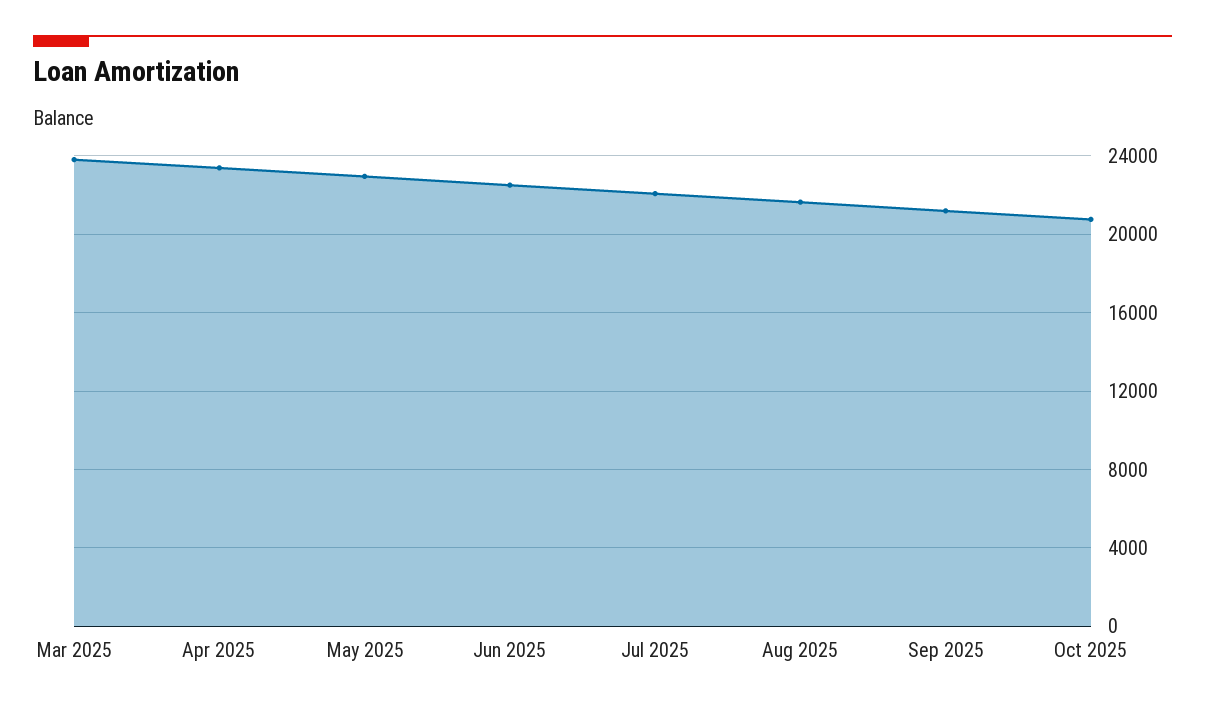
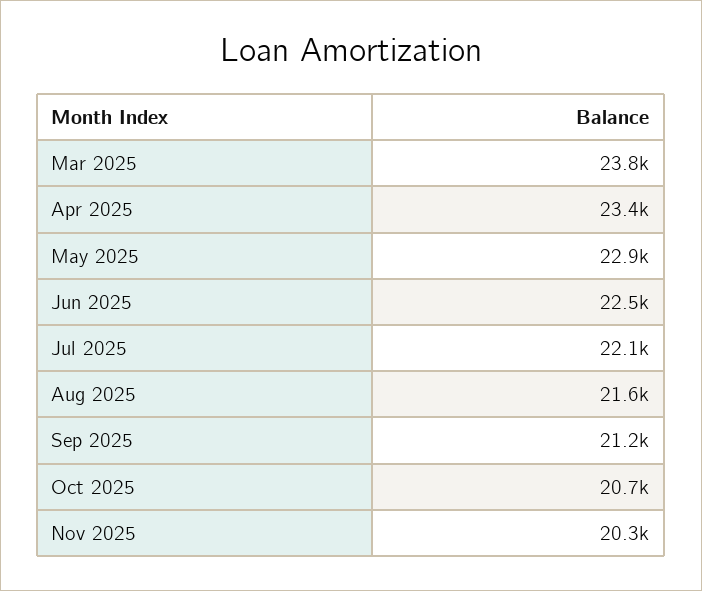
Nov 2025: none -> 20300

